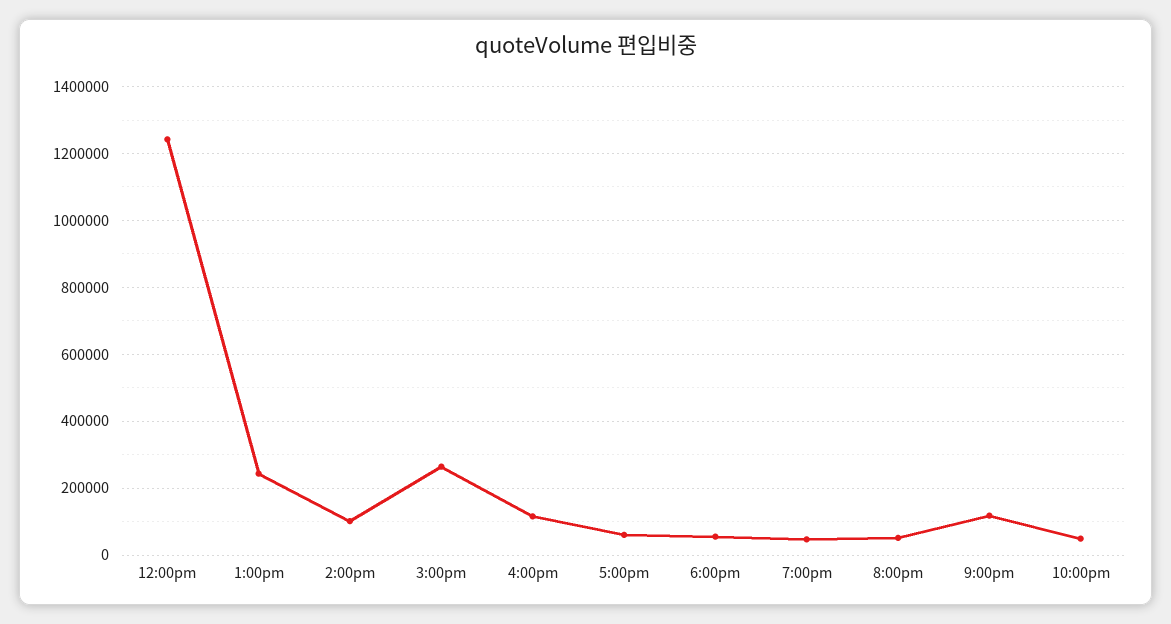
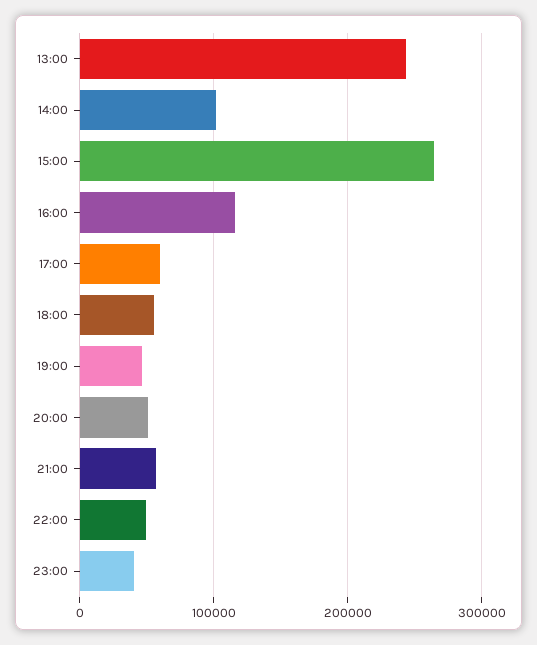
12:00pm: 1240000 -> none
9:00pm: 120000 -> 60000
23:00: none -> 40000

